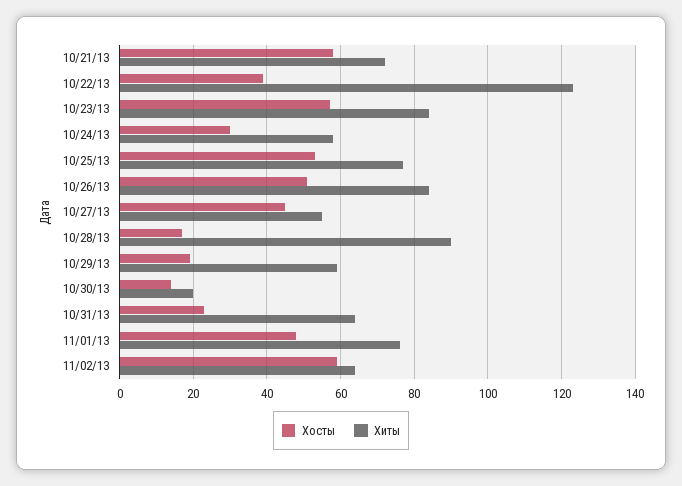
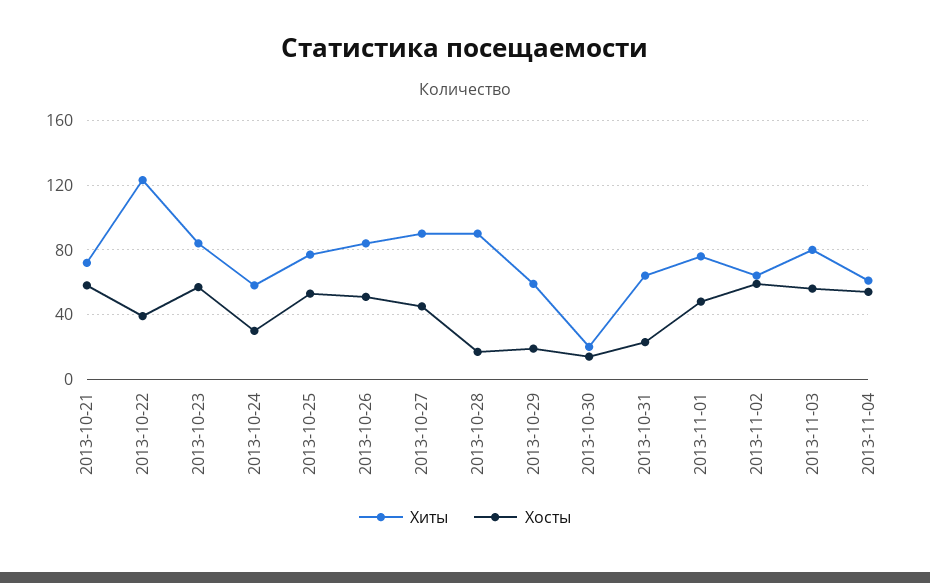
Хиты, 10/27/13: 55 -> 90
Хиты, 2013-11-03: none -> 80
Хосты, 2013-11-03: none -> 55
Хиты, 2013-11-04: none -> 60
Хосты, 2013-11-04: none -> 55

